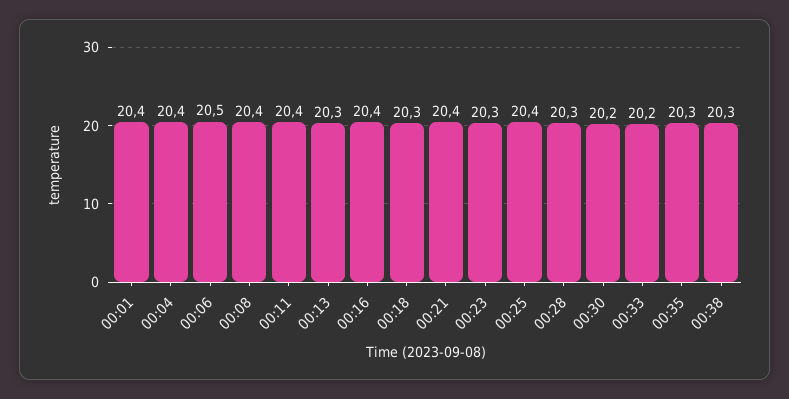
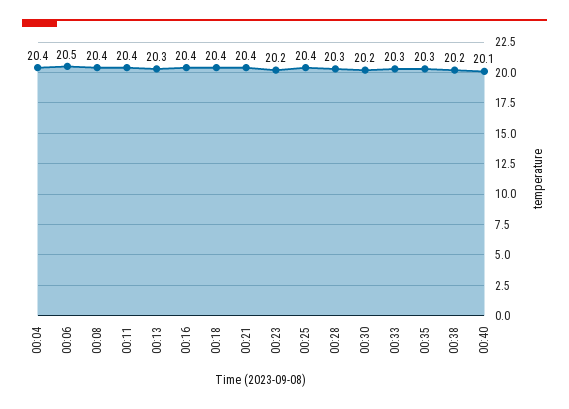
00:01: 20.4 -> none
00:18: 20.3 -> 20.4
00:23: 20.3 -> 20.2
00:33: 20.2 -> 20.3
00:38: 20.3 -> 20.2
00:40: none -> 20.1

